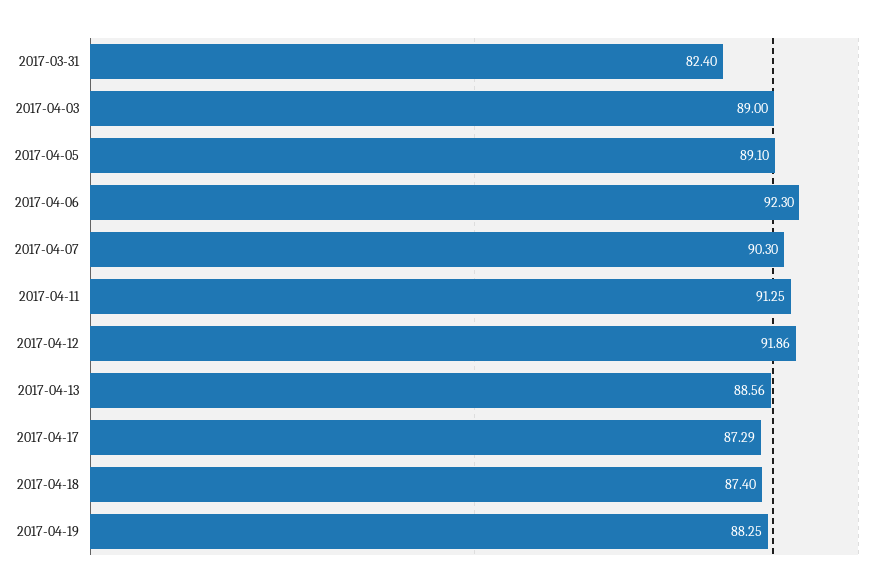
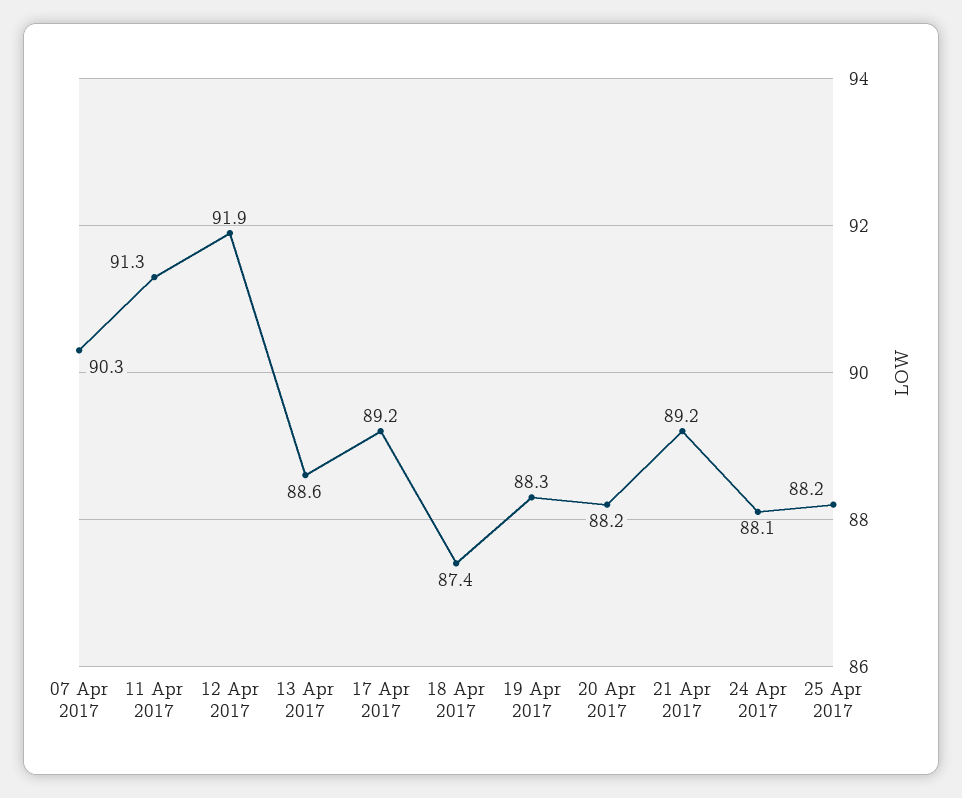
2017-03-31: 82.4 -> none
2017-04-03: 89 -> none
2017-04-05: 89.1 -> none
2017-04-06: 92.3 -> none
2017-04-17: 87.29 -> 89.2
20 Apr 2017: none -> 88.2
21 Apr 2017: none -> 89.2
24 Apr 2017: none -> 88.1
25 Apr 2017: none -> 88.2

